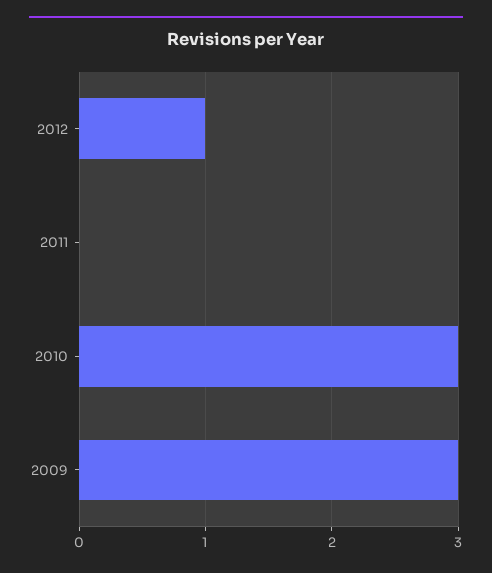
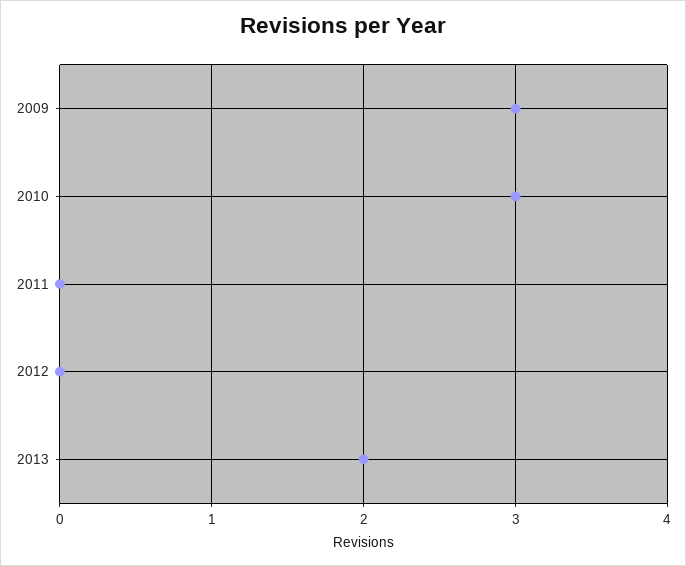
2012: 1 -> 0
2013: none -> 2

